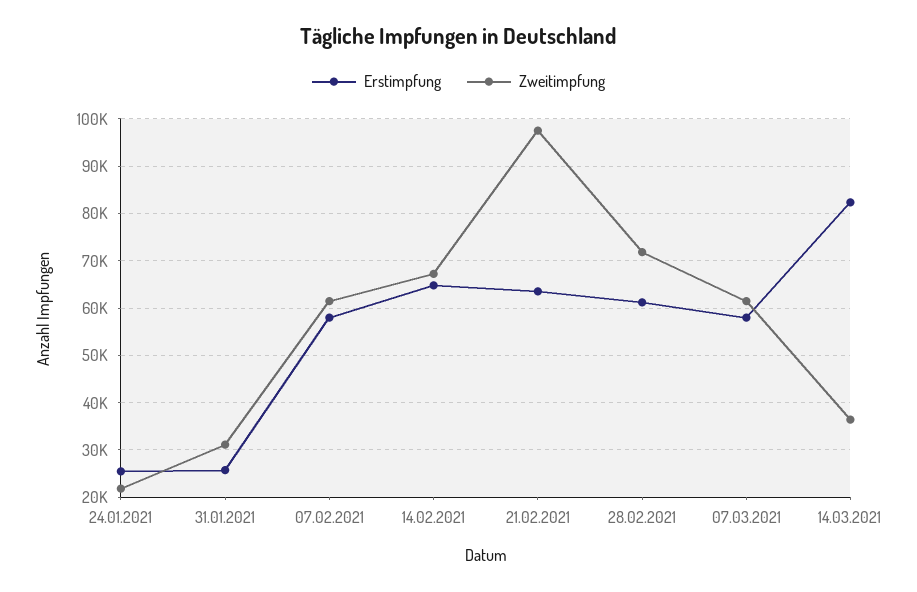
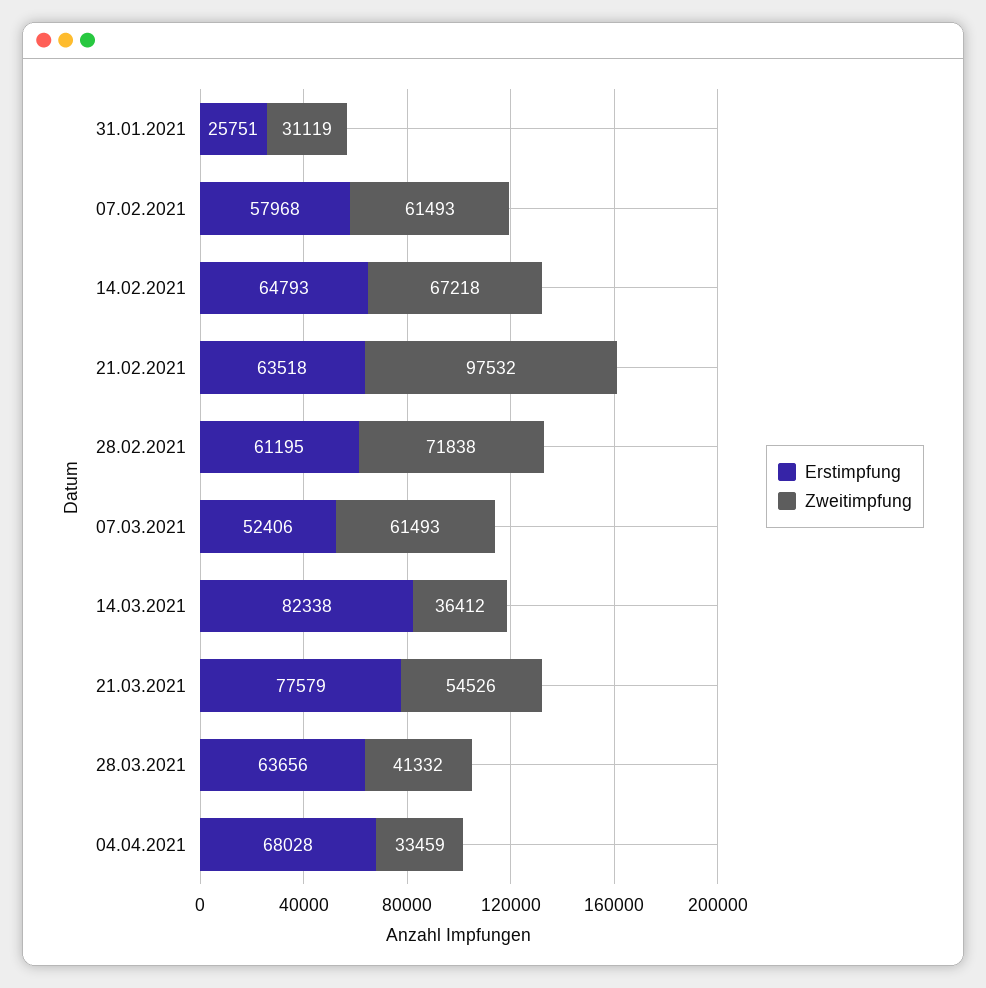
Erstimpfung, 24.01.2021: 26000 -> none
Zweitimpfung, 24.01.2021: 22000 -> none
Erstimpfung, 07.03.2021: 58000 -> 52406
Erstimpfung, 21.03.2021: none -> 77579
Zweitimpfung, 21.03.2021: none -> 54526
Erstimpfung, 28.03.2021: none -> 63656
Zweitimpfung, 28.03.2021: none -> 41332
Erstimpfung, 04.04.2021: none -> 68028
Zweitimpfung, 04.04.2021: none -> 33459

